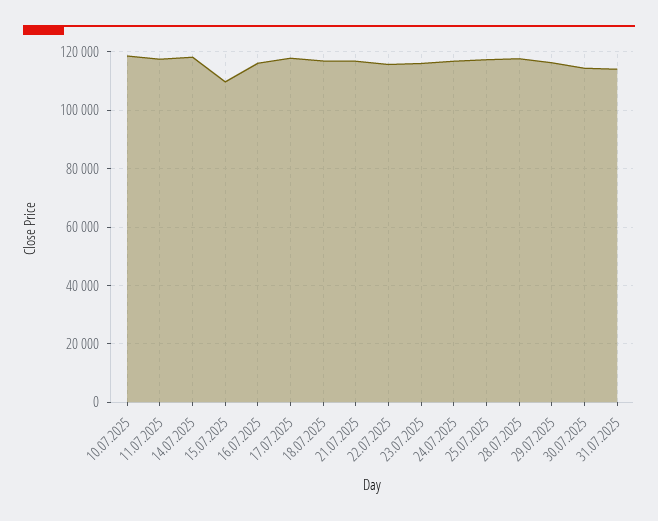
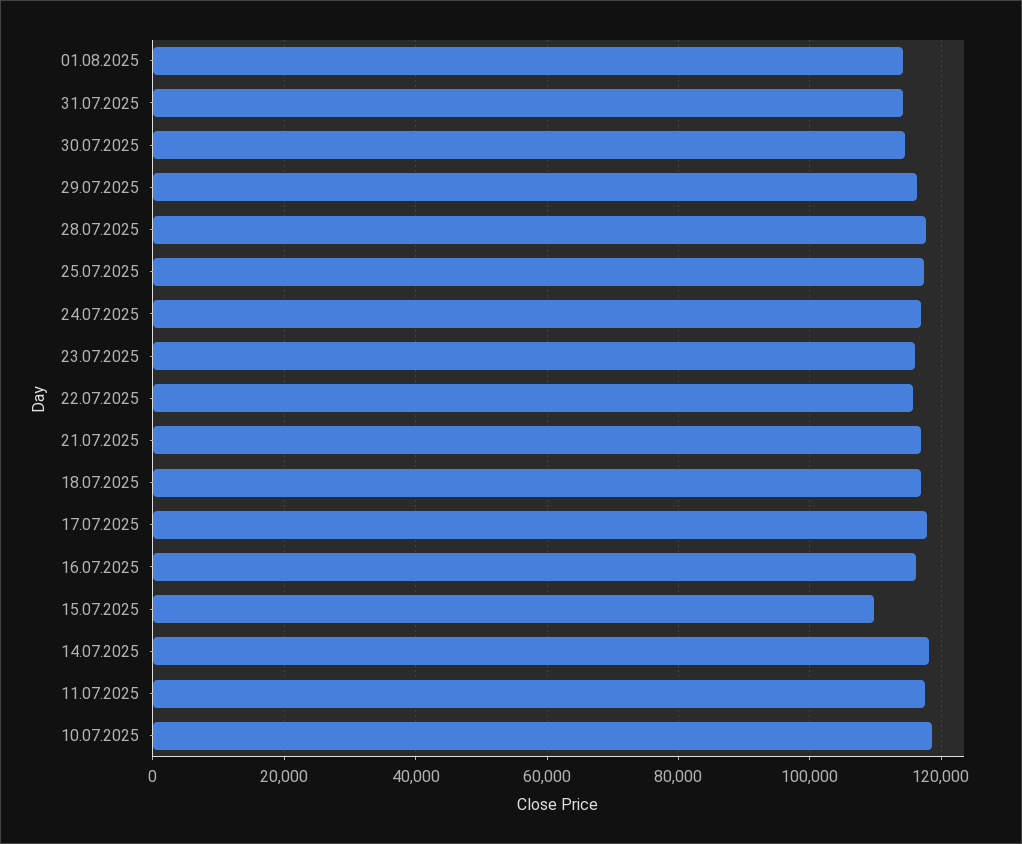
01.08.2025: none -> 114000

